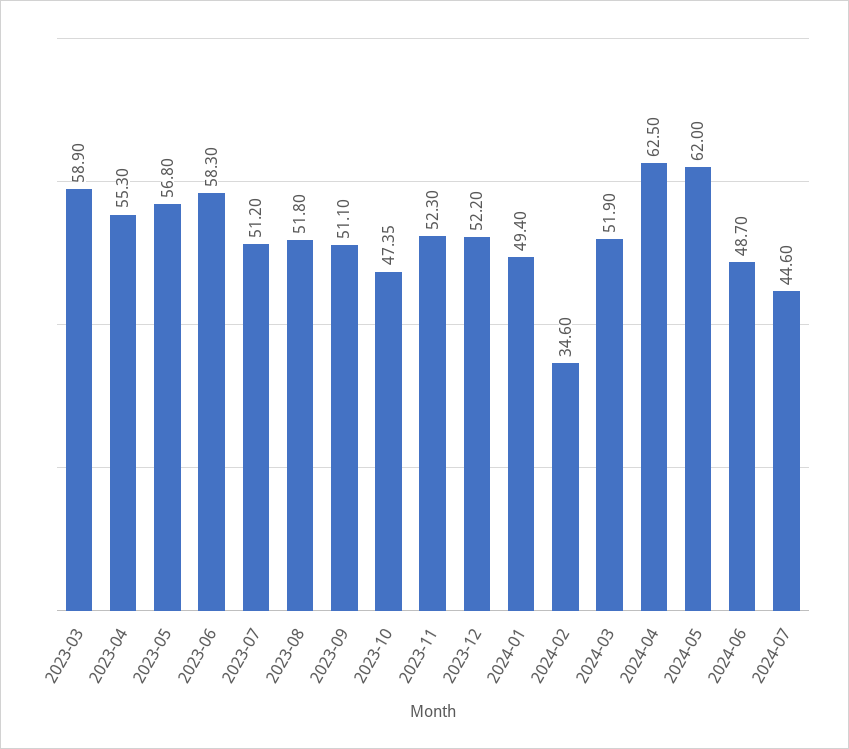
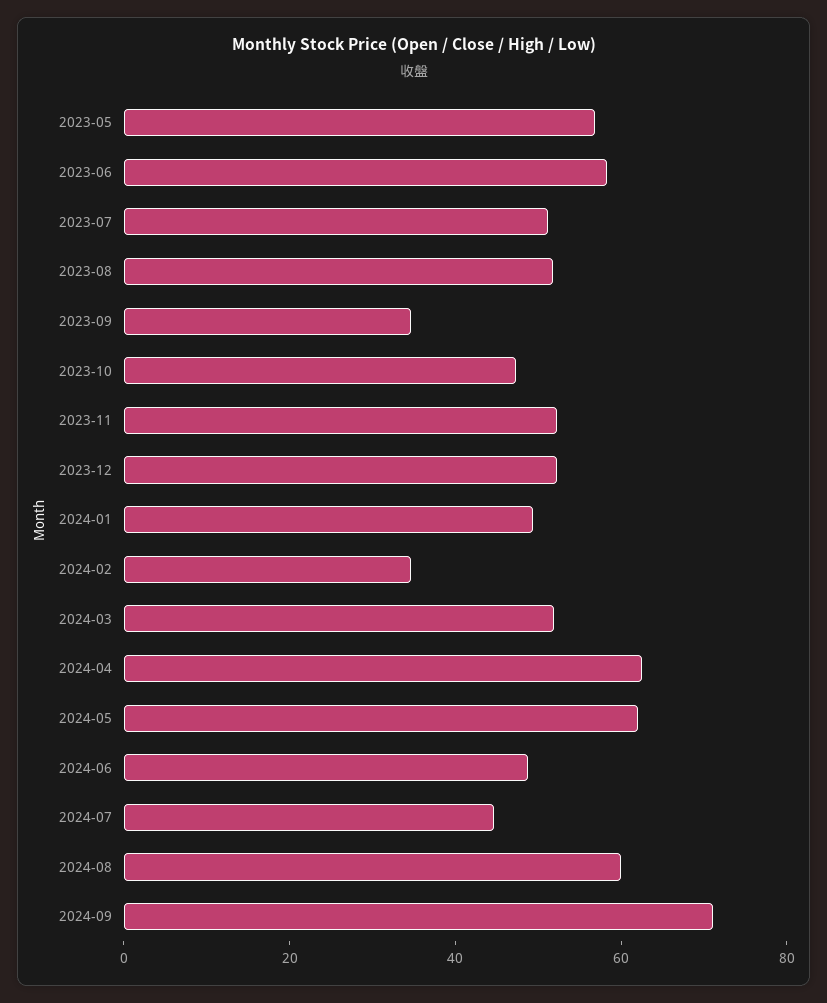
2023-03: 58.9 -> none
2023-04: 55.3 -> none
2023-09: 51.1 -> 35
2024-08: none -> 60
2024-09: none -> 70

